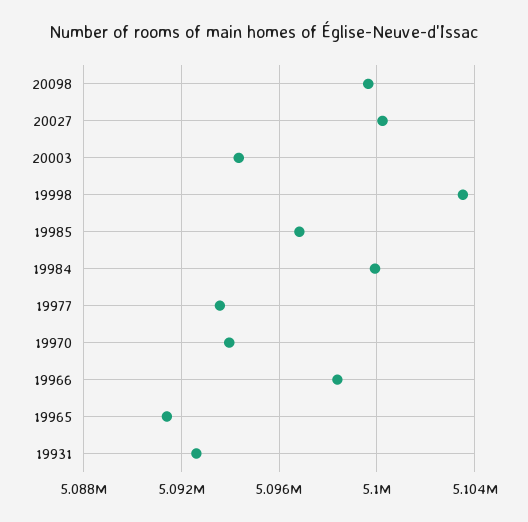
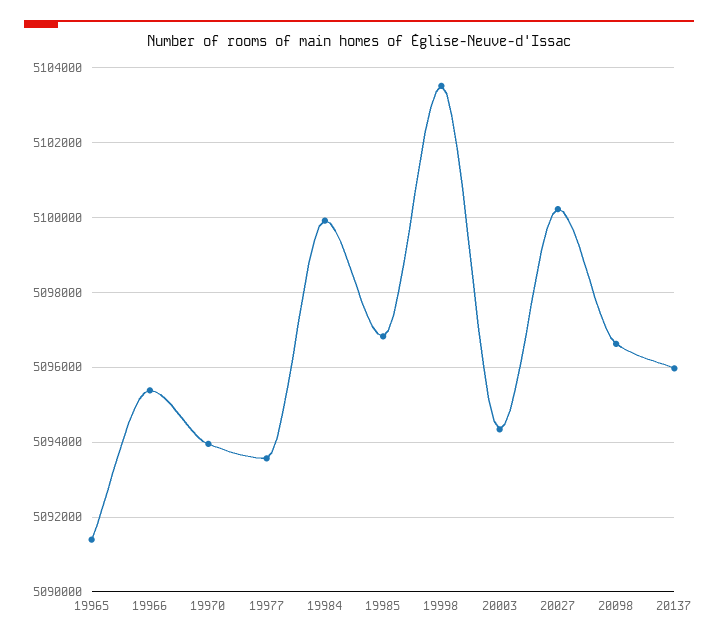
20098: 5099500 -> 5096600
19966: 5098500 -> 5095400
19931: 5092500 -> none
20137: none -> 5096000

